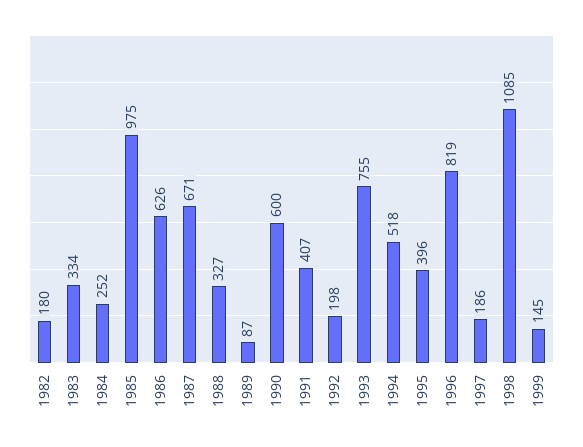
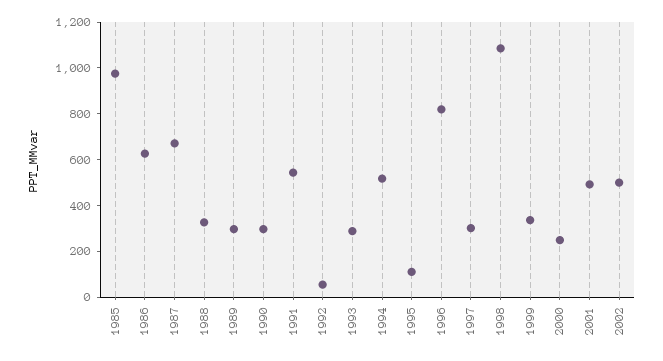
1982: 180 -> none
1983: 334 -> none
1984: 252 -> none
1989: 87 -> 300
1990: 600 -> 300
1991: 407 -> 550
1992: 198 -> 50
1993: 755 -> 300
1995: 396 -> 100
1997: 186 -> 300
1999: 145 -> 350
2000: none -> 250
2001: none -> 500
2002: none -> 500

